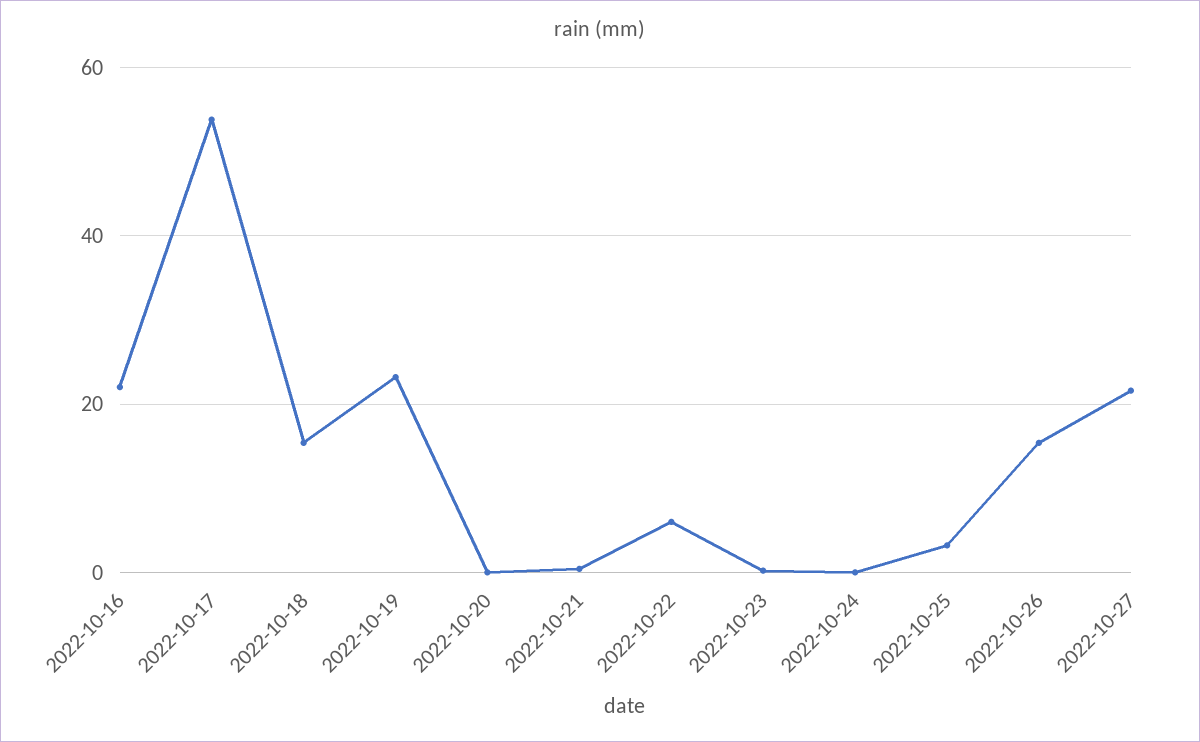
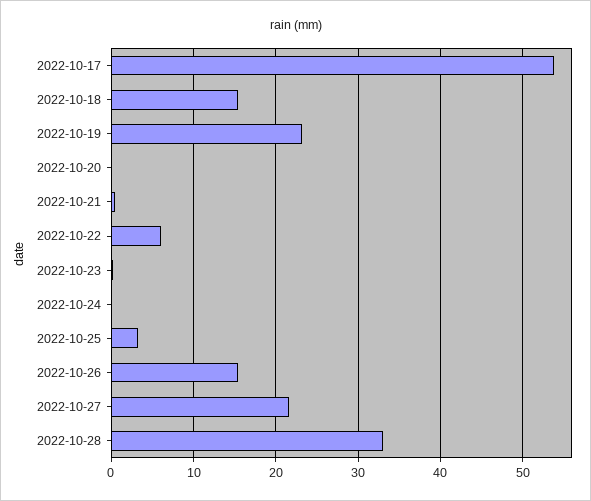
2022-10-16: 22 -> none
2022-10-28: none -> 33

